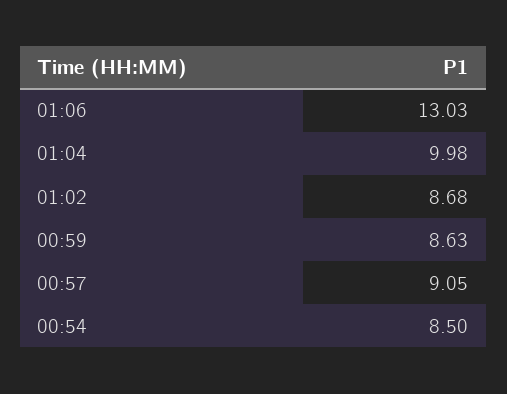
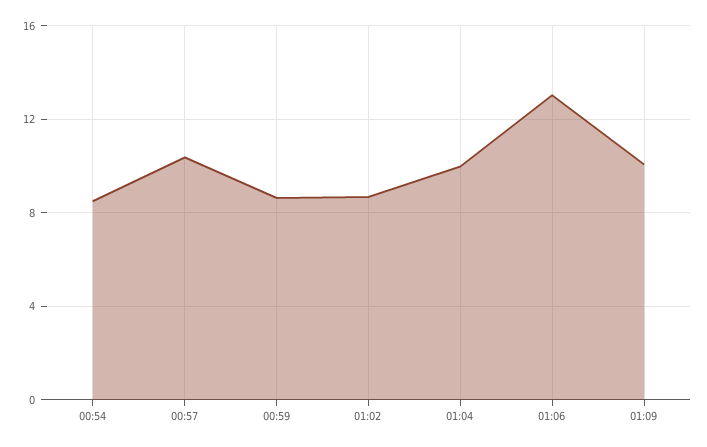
00:57: 9.05 -> 10.5
01:09: none -> 10

